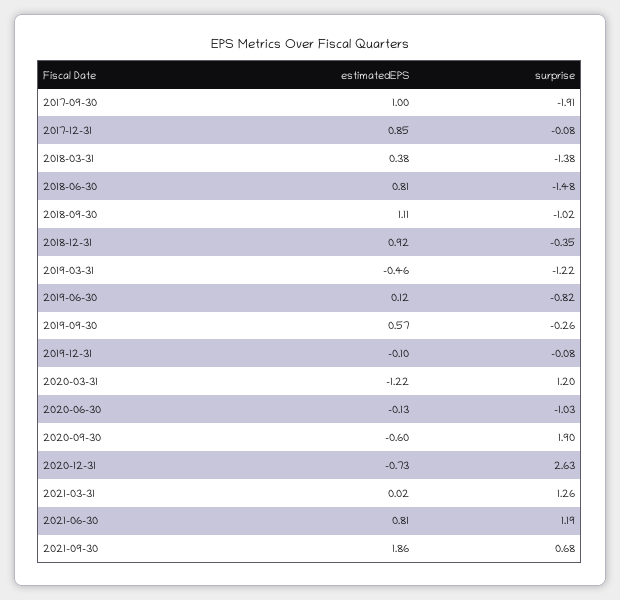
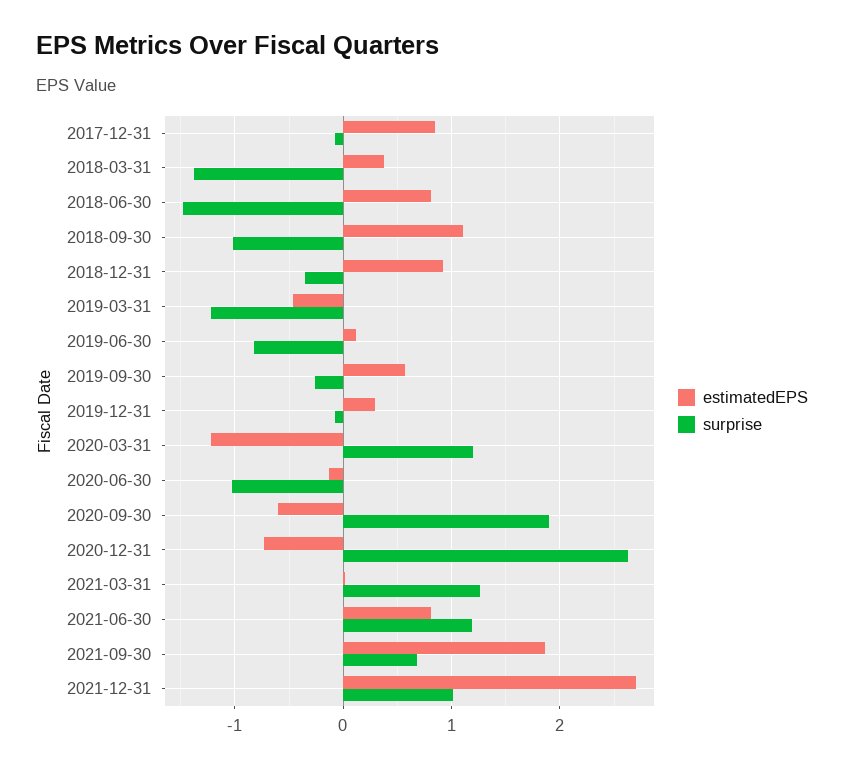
estimatedEPS, 2017-09-30: 1 -> none
surprise, 2017-09-30: -1.91 -> none
estimatedEPS, 2019-12-31: -0.1 -> 0.3
estimatedEPS, 2021-12-31: none -> 2.7
surprise, 2021-12-31: none -> 1

